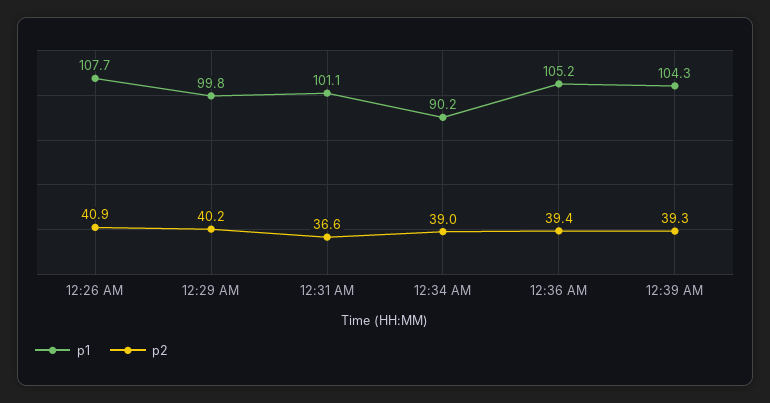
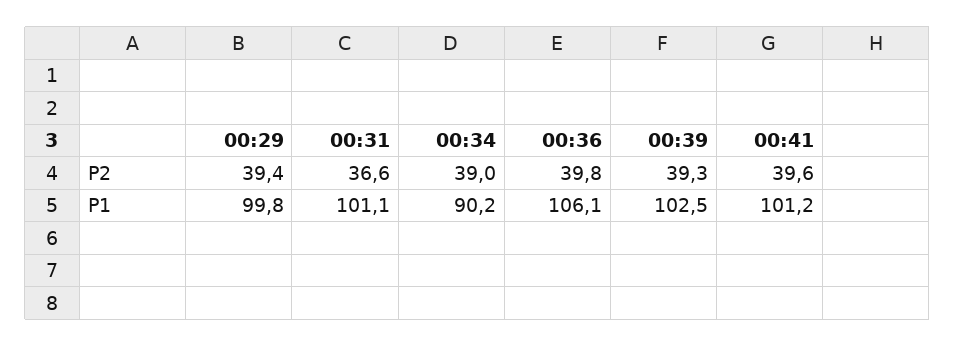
p1, 12:26 AM: 107.7 -> none
p2, 12:26 AM: 40.9 -> none
p2, 12:29 AM: 40.2 -> 39.4
p1, 12:36 AM: 105.2 -> 106.1
p2, 12:36 AM: 39.4 -> 39.8
p1, 12:39 AM: 104.3 -> 102.5
p2, 00:41: none -> 39.6
p1, 00:41: none -> 101.2

